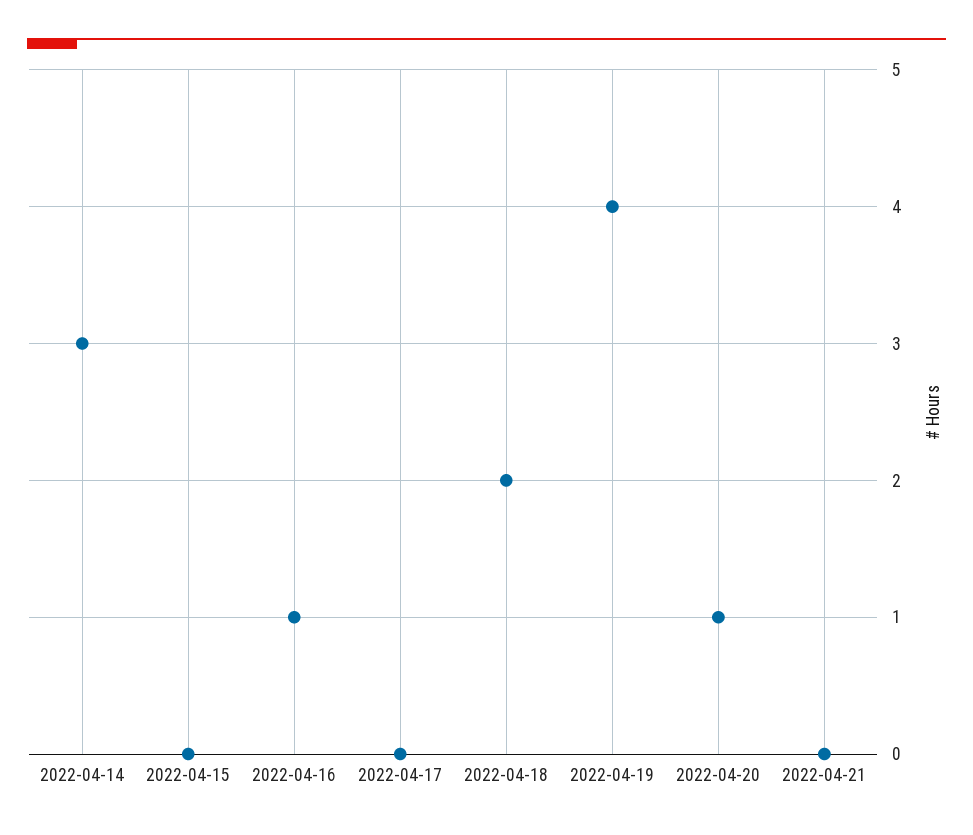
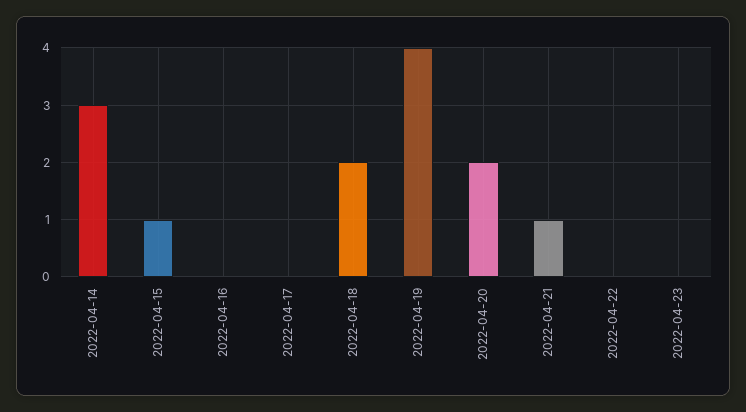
2022-04-15: 0 -> 1
2022-04-16: 1 -> 0
2022-04-20: 1 -> 2
2022-04-21: 0 -> 1
2022-04-22: none -> 0
2022-04-23: none -> 0

